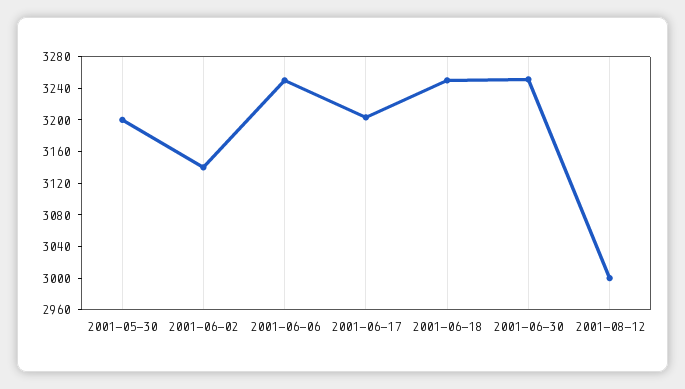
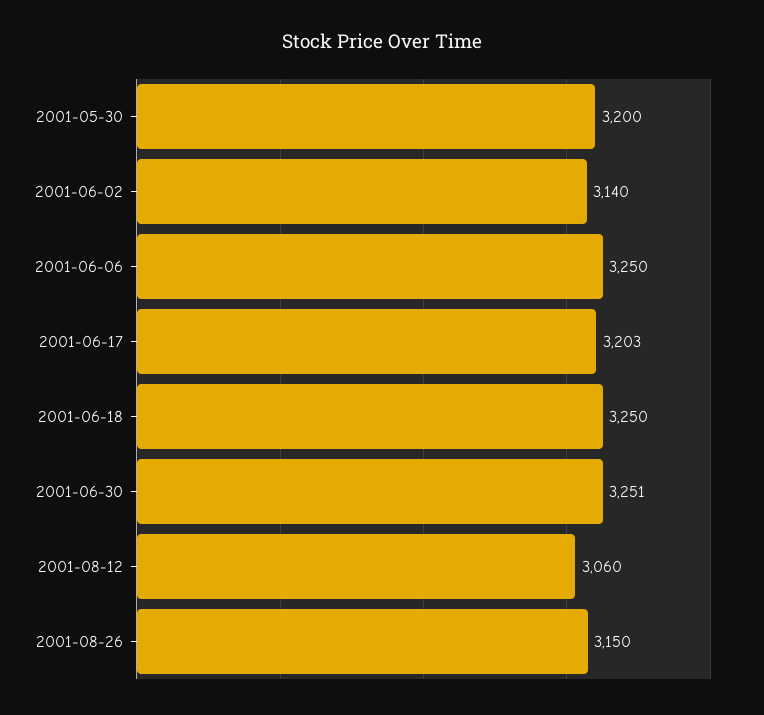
2001-08-12: 3000 -> 3060
2001-08-26: none -> 3150

